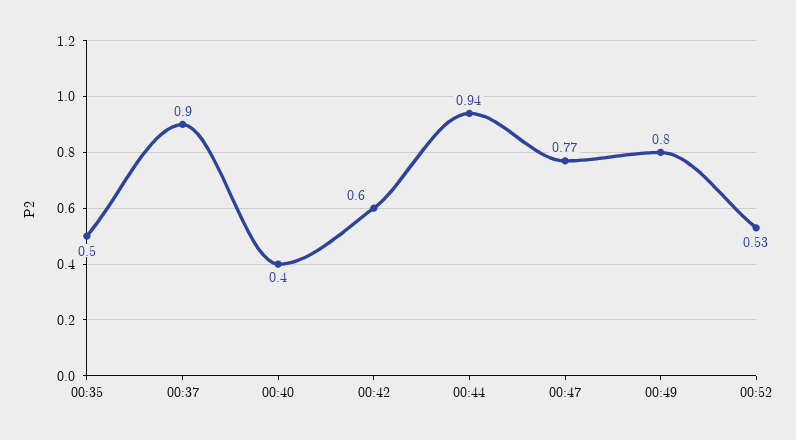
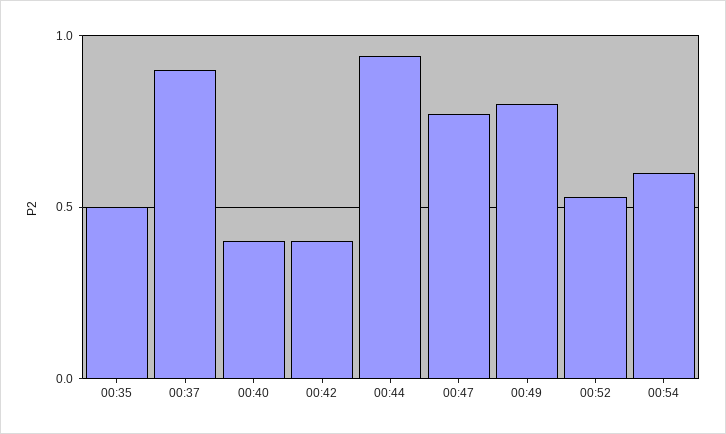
00:42: 0.6 -> 0.4
00:54: none -> 0.6

